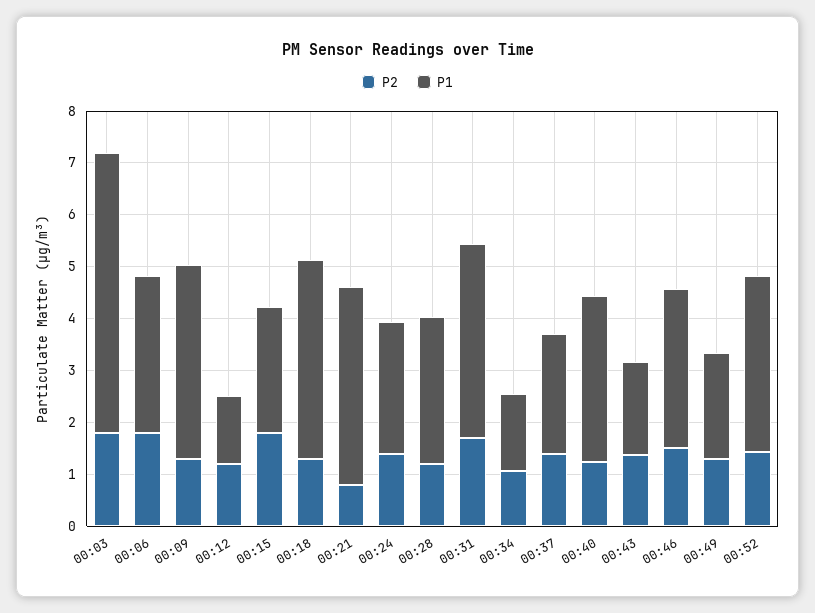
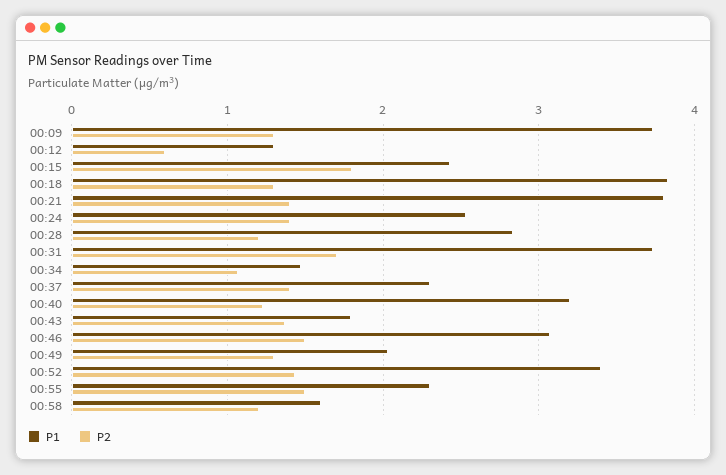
P2, 00:03: 1.8 -> none
P1, 00:03: 5.4 -> none
P2, 00:06: 1.8 -> none
P1, 00:06: 3 -> none
P2, 00:12: 1.2 -> 0.6
P2, 00:21: 0.8 -> 1.4
P1, 00:55: none -> 2.3
P2, 00:55: none -> 1.5
P1, 00:58: none -> 1.6
P2, 00:58: none -> 1.2

